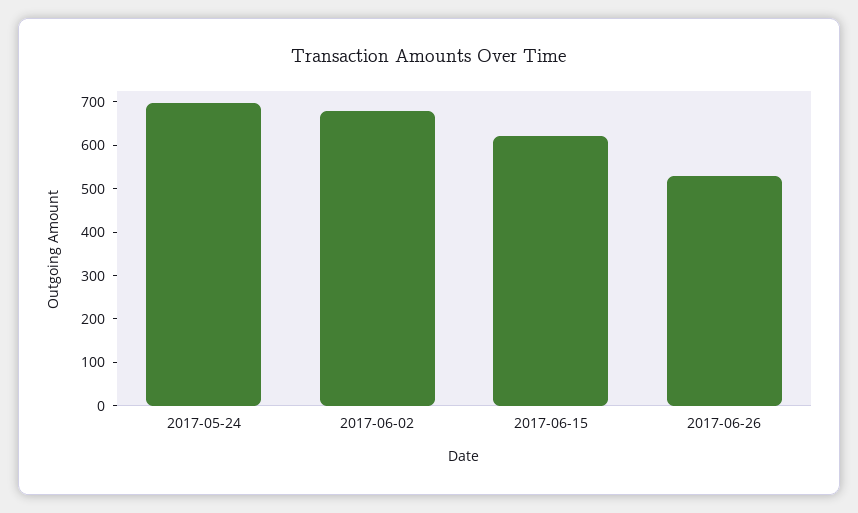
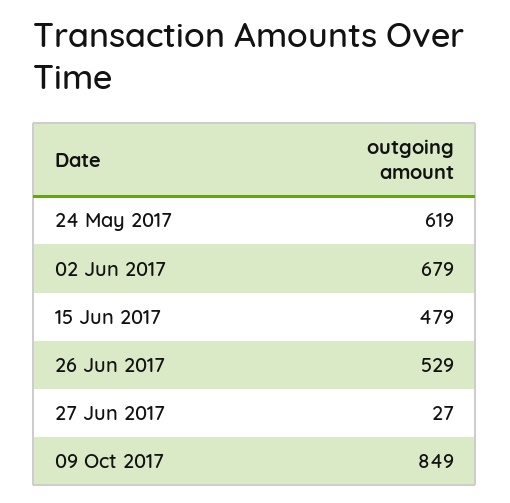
2017-05-24: 700 -> 619
2017-06-15: 620 -> 479
27 Jun 2017: none -> 27
09 Oct 2017: none -> 849

